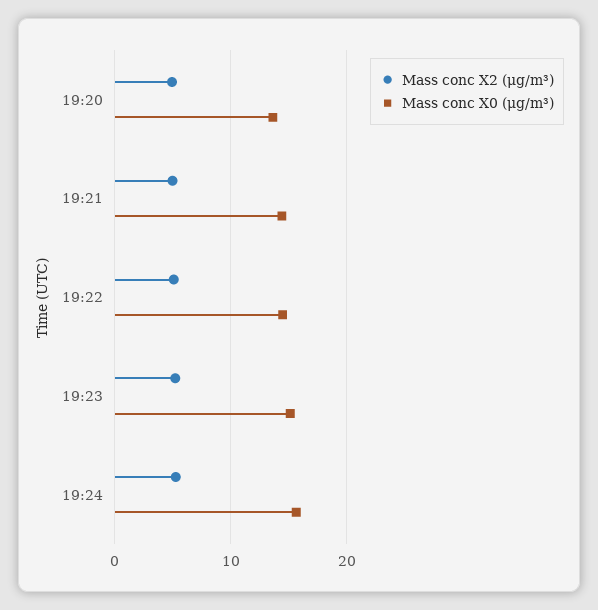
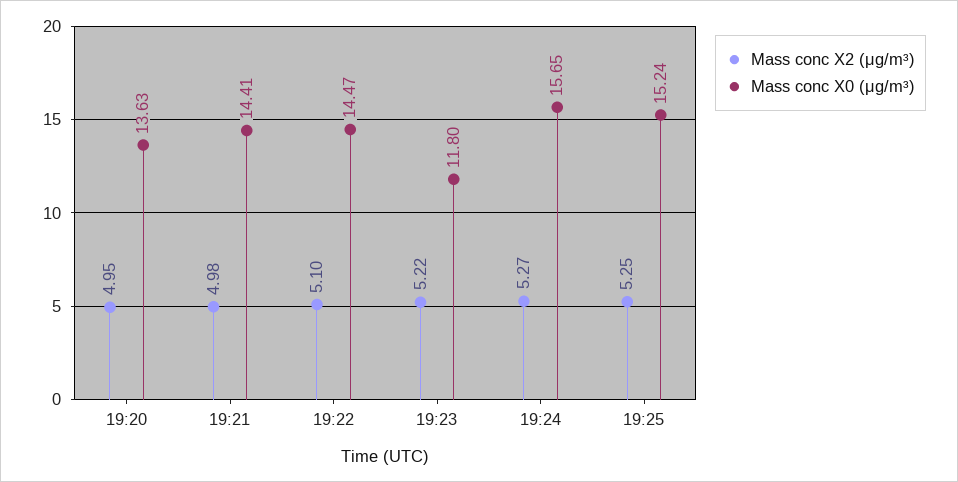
Mass conc X0 (μg/m³), 19:23: 15 -> 11.8
Mass conc X2 (μg/m³), 19:25: none -> 5.25
Mass conc X0 (μg/m³), 19:25: none -> 15.24

